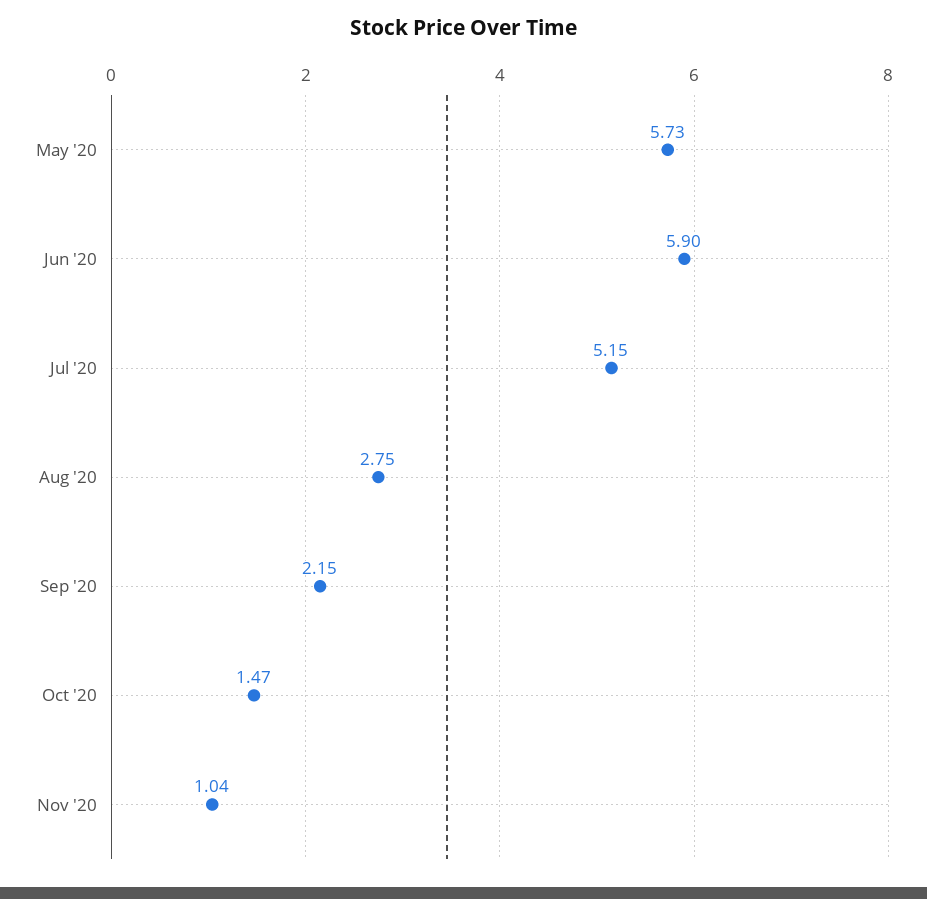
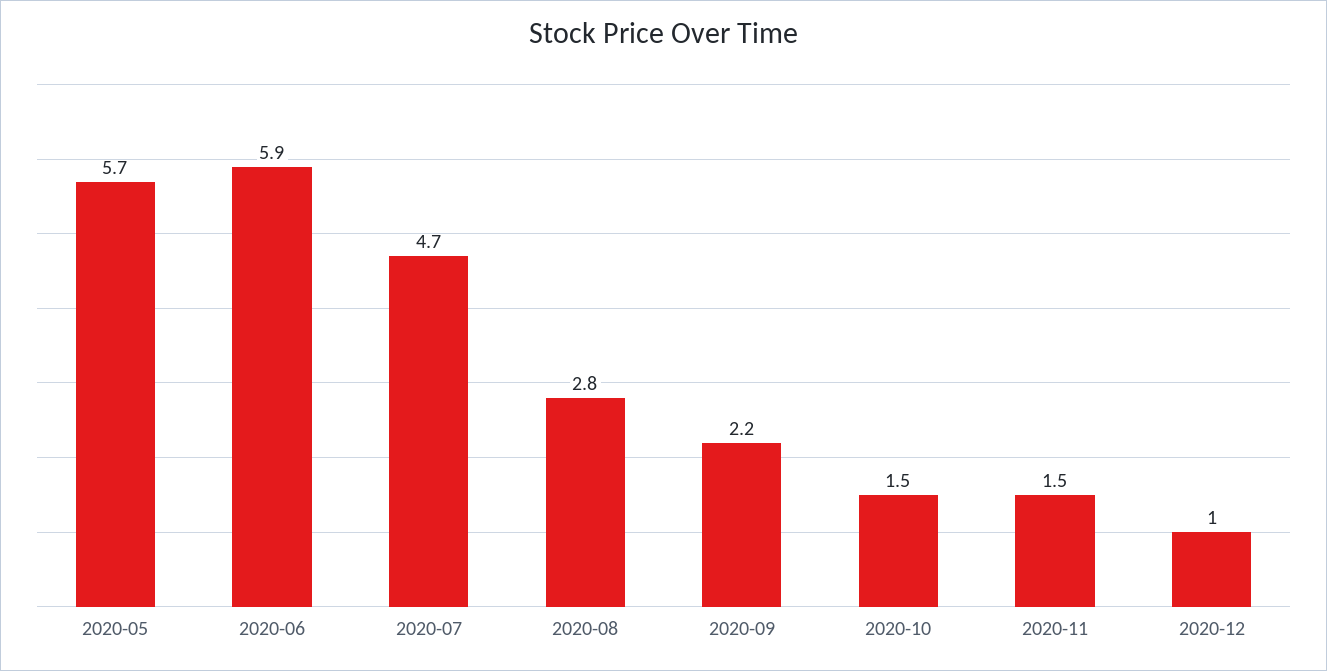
Jul '20: 5.15 -> 4.7
Nov '20: 1.04 -> 1.5
2020-12: none -> 1

